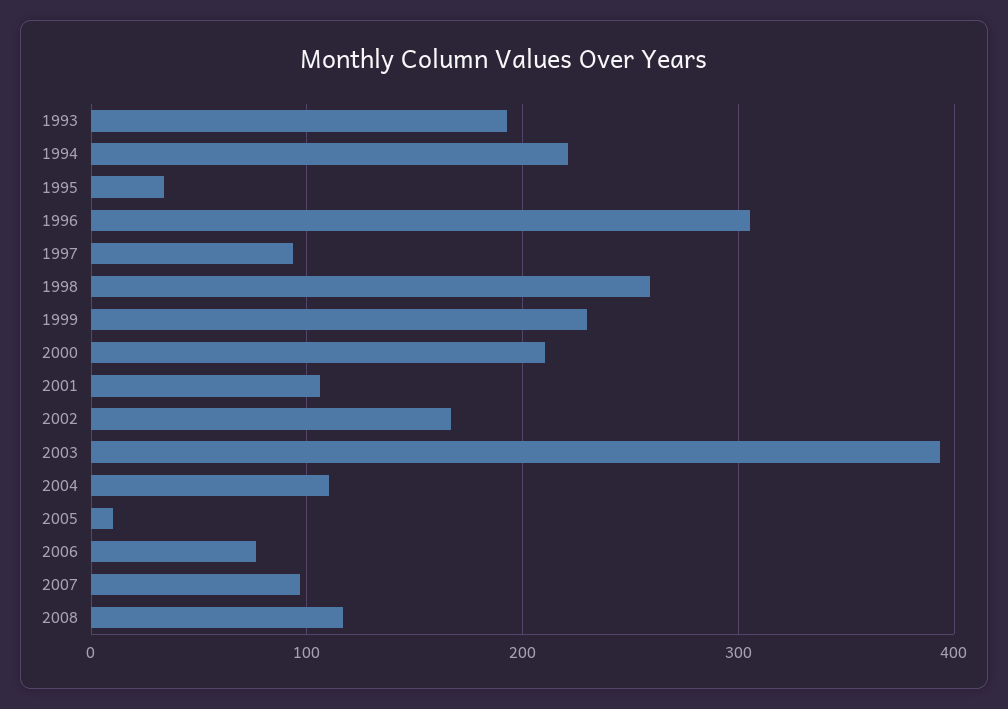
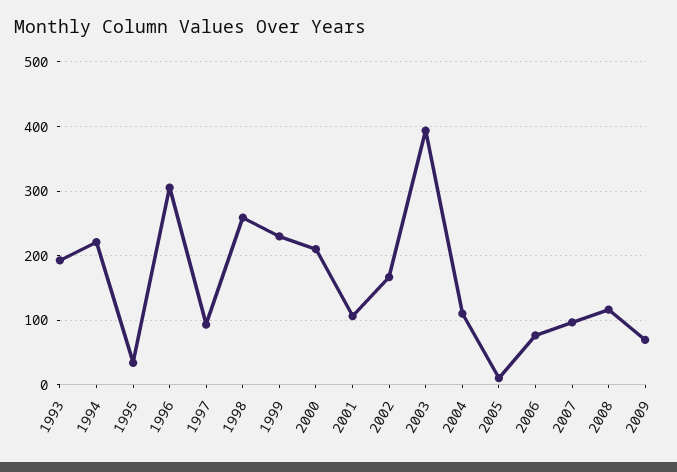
2009: none -> 70

